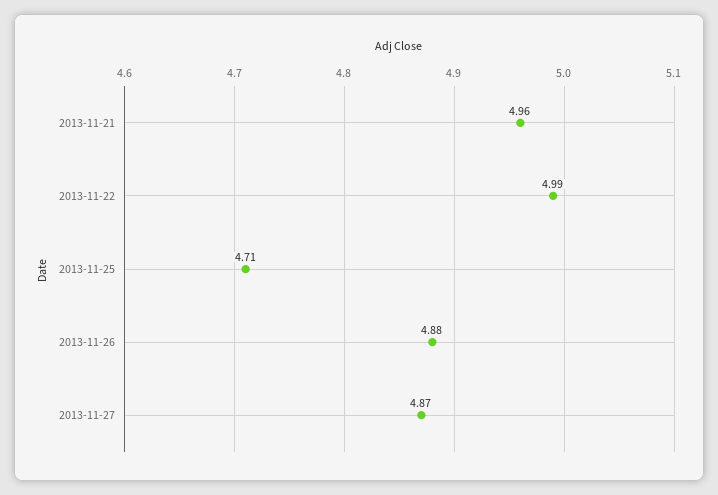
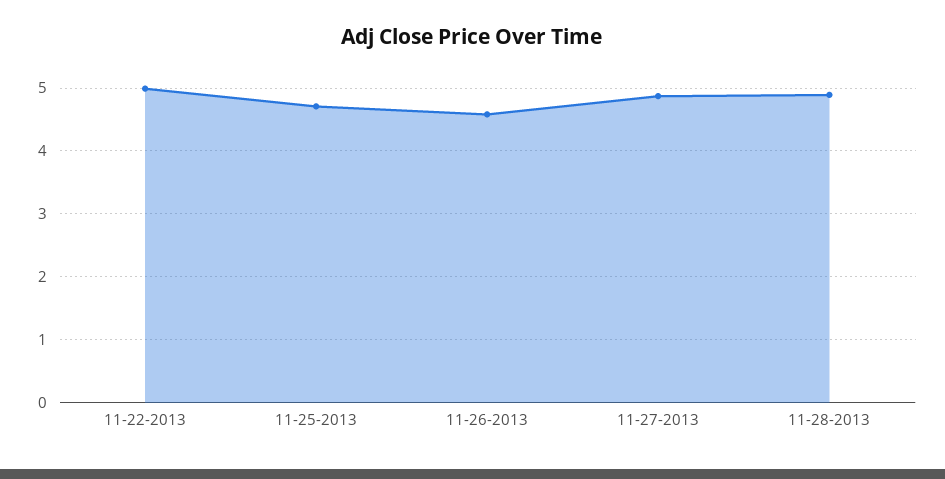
2013-11-21: 4.96 -> none
2013-11-26: 4.88 -> 4.6
11-28-2013: none -> 4.9

